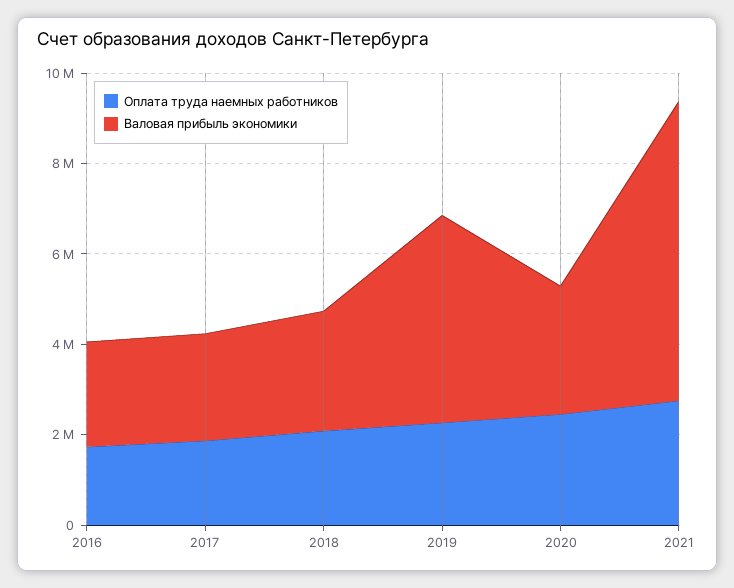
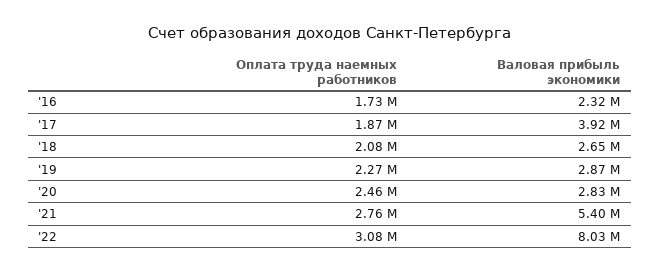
Валовая прибыль экономики, 2017: 2500000 -> 3920000
Валовая прибыль экономики, 2019: 4500000 -> 2870000
Валовая прибыль экономики, 2021: 6500000 -> 5400000
Оплата труда наемных работников, '22: none -> 3080000
Валовая прибыль экономики, '22: none -> 8030000

